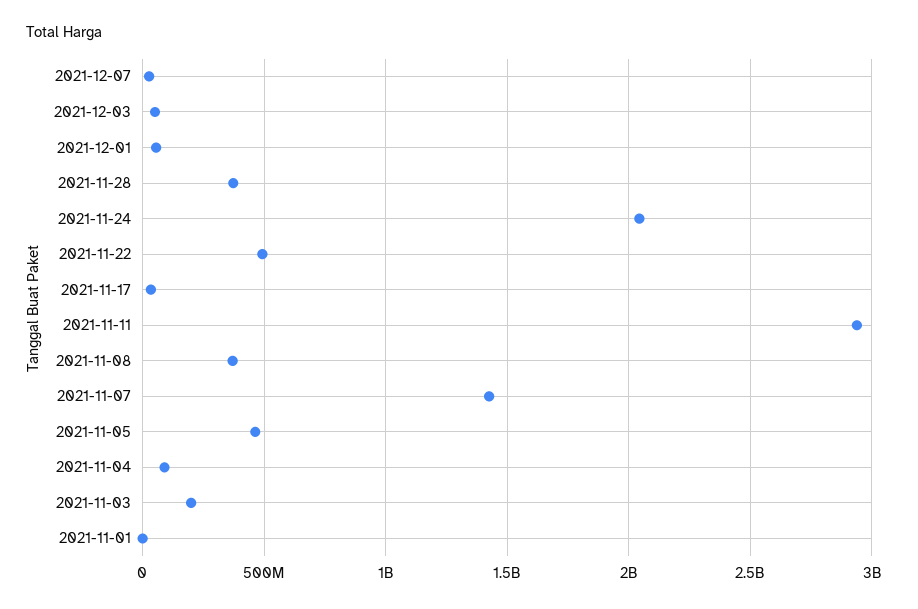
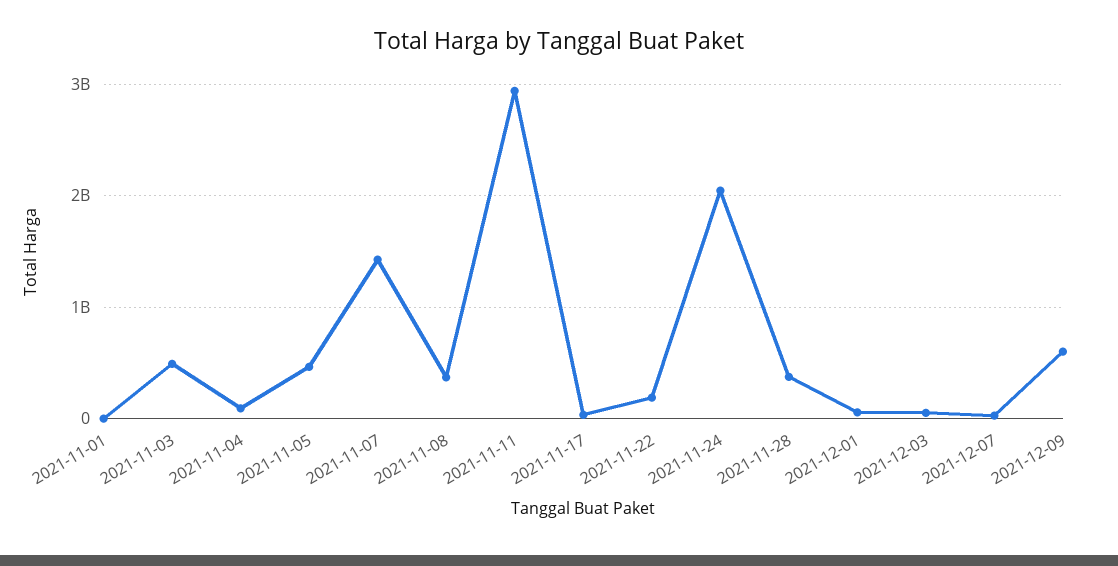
2021-11-22: 500000000 -> 200000000
2021-11-03: 200000000 -> 500000000
2021-12-09: none -> 600000000

